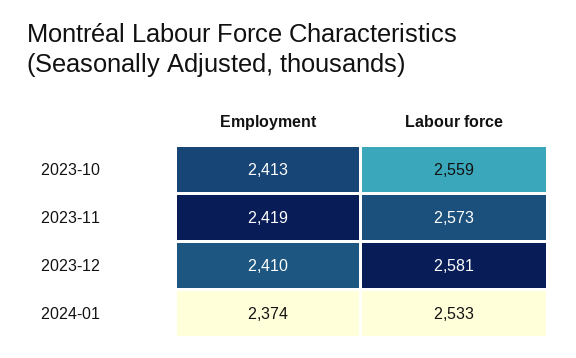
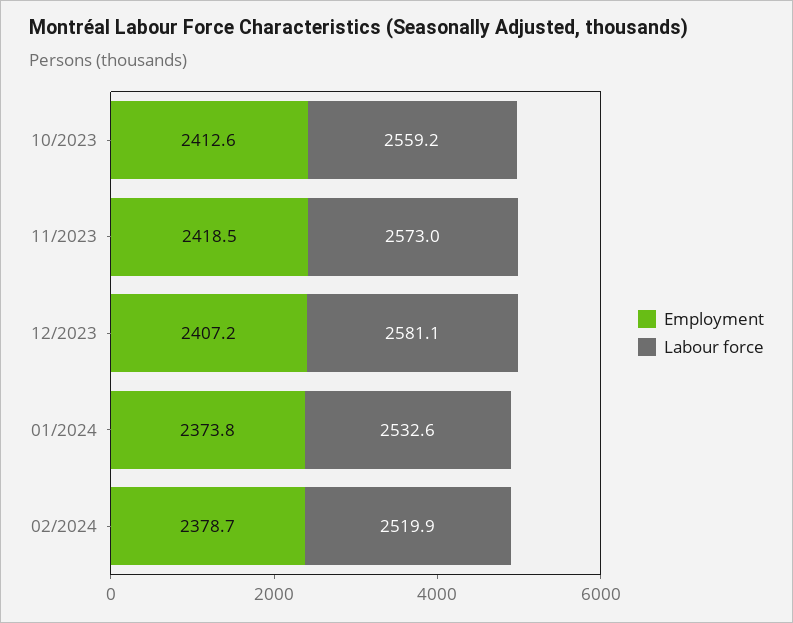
Employment, 2023-12: 2410 -> 2407.2
Employment, 02/2024: none -> 2378.7
Labour force, 02/2024: none -> 2519.9

